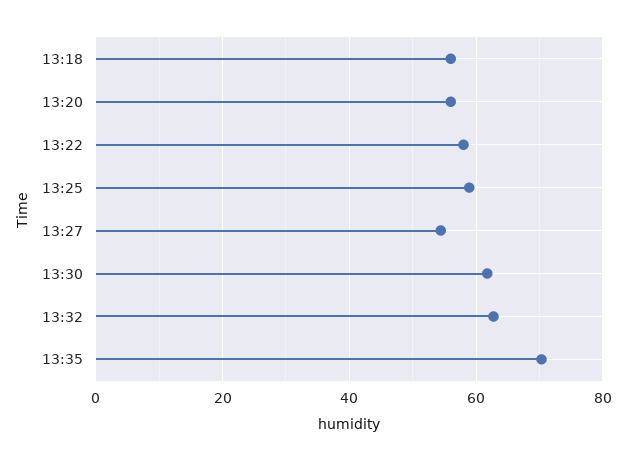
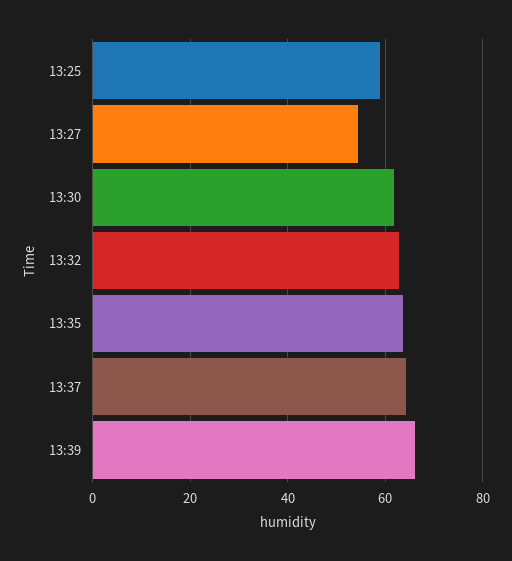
13:18: 56 -> none
13:20: 56 -> none
13:22: 58 -> none
13:35: 70 -> 64
13:37: none -> 64
13:39: none -> 66

